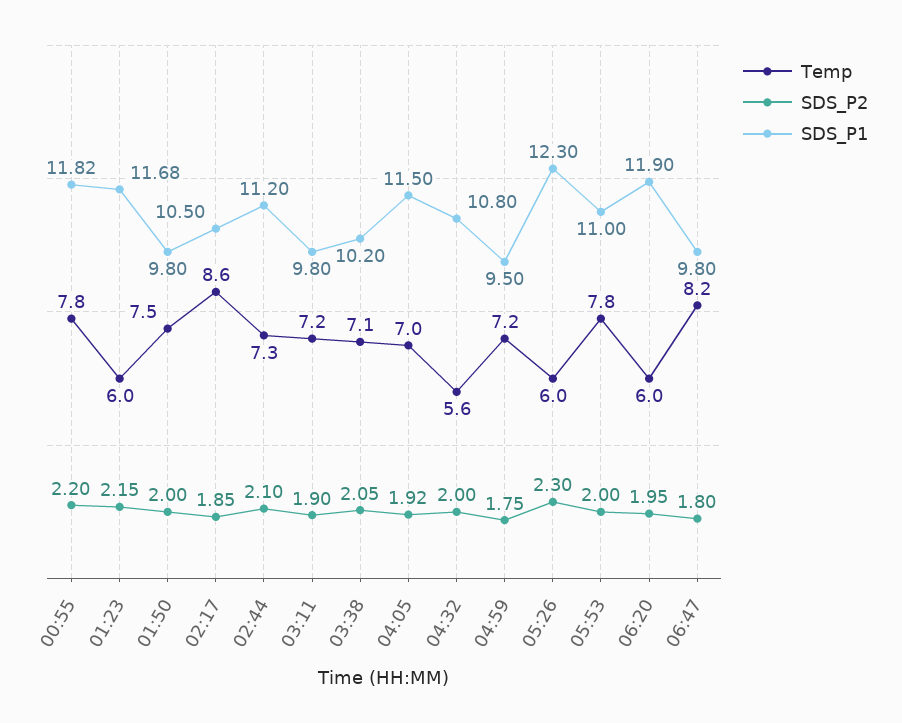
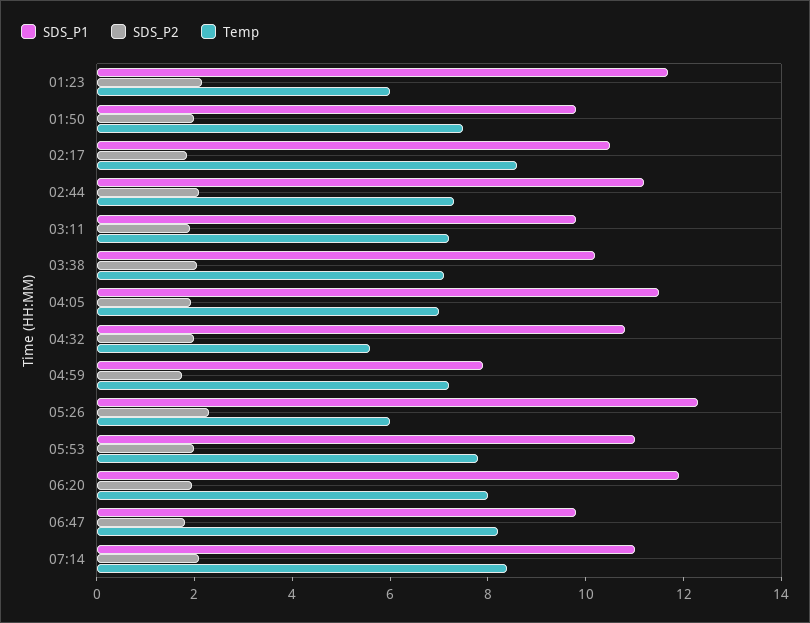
Temp, 00:55: 7.8 -> none
SDS_P2, 00:55: 2.2 -> none
SDS_P1, 00:55: 11.82 -> none
SDS_P1, 04:59: 9.5 -> 8
Temp, 06:20: 6 -> 8
SDS_P1, 07:14: none -> 11
SDS_P2, 07:14: none -> 2
Temp, 07:14: none -> 8.5

